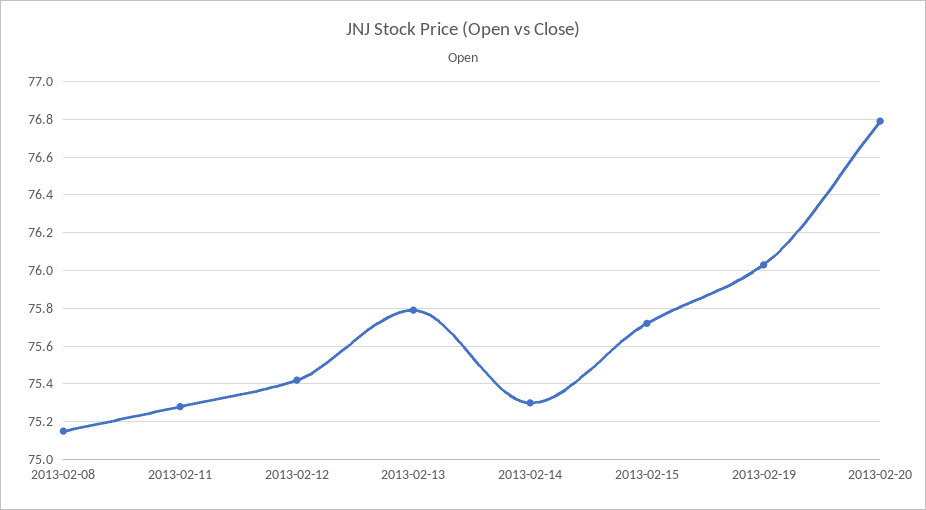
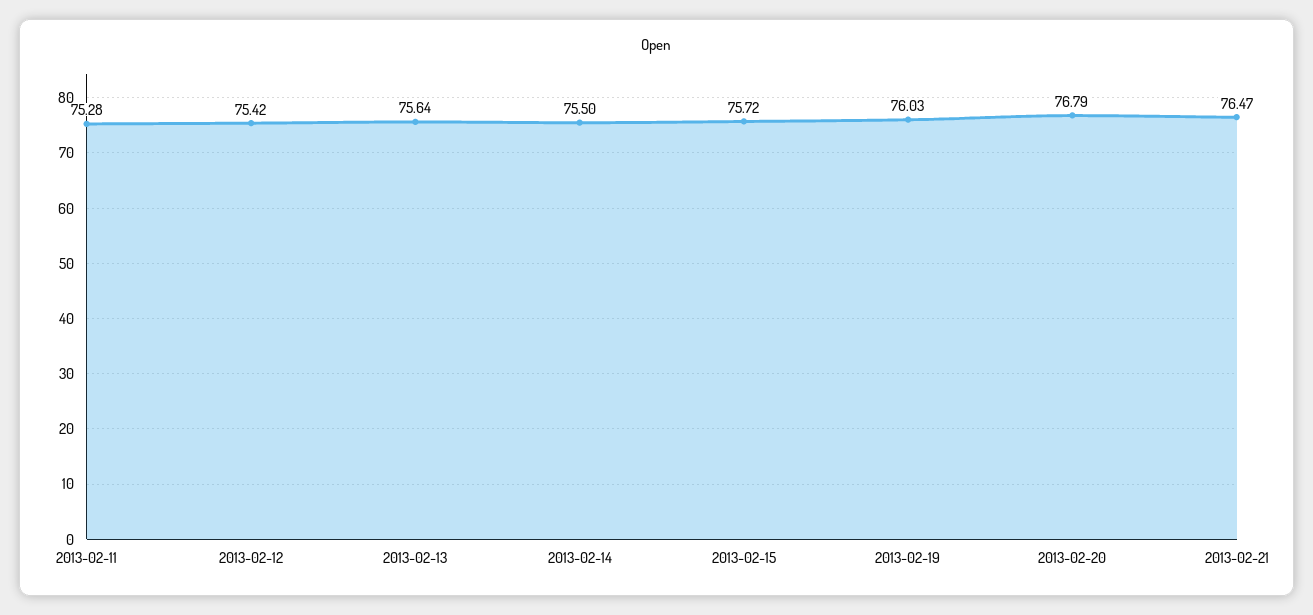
2013-02-08: 75.15 -> none
2013-02-13: 75.8 -> 75.64
2013-02-14: 75.3 -> 75.5
2013-02-21: none -> 76.47

